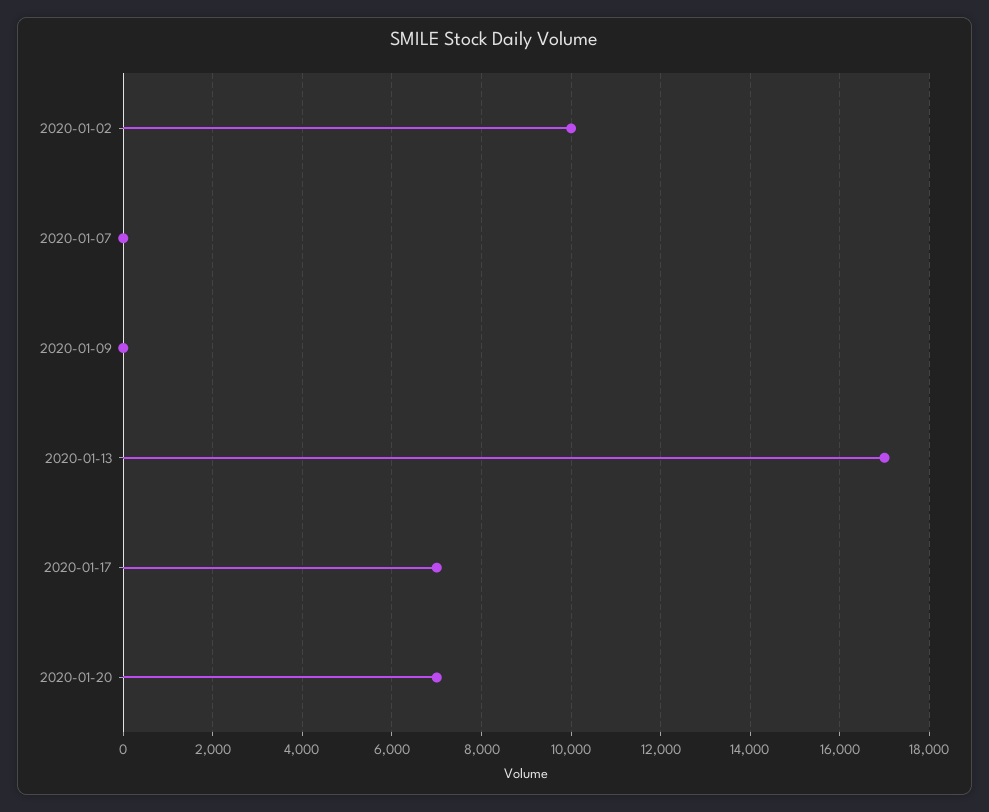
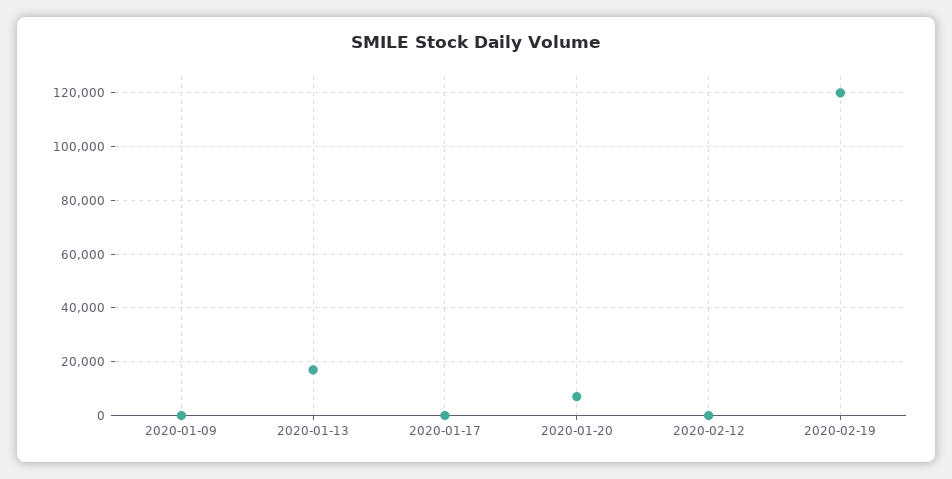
2020-01-02: 10000 -> none
2020-01-07: 0 -> none
2020-01-17: 7000 -> 0
2020-02-12: none -> 0
2020-02-19: none -> 120000

